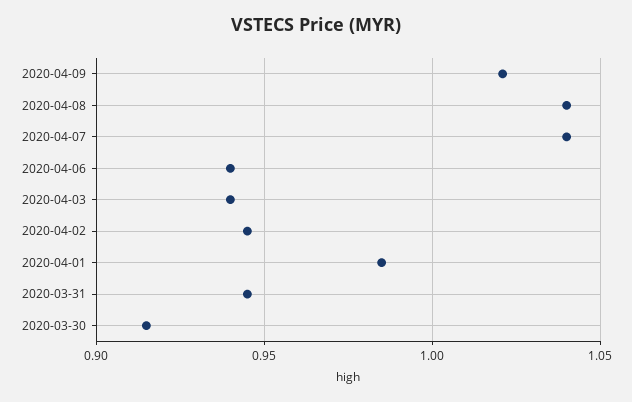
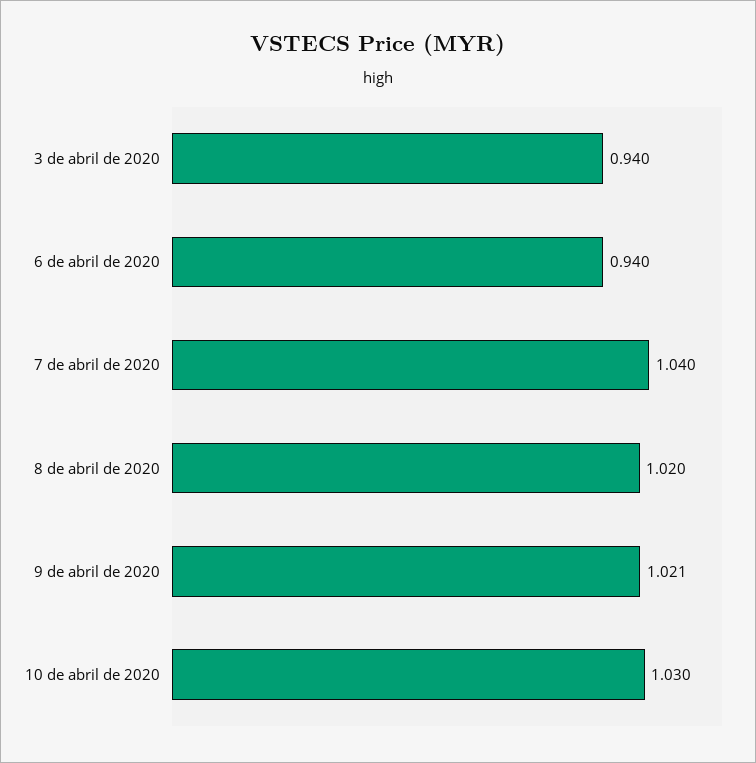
2020-04-08: 1.04 -> 1.02
2020-04-02: 0.945 -> none
2020-04-01: 0.985 -> none
2020-03-31: 0.945 -> none
2020-03-30: 0.915 -> none
10 de abril de 2020: none -> 1.03

